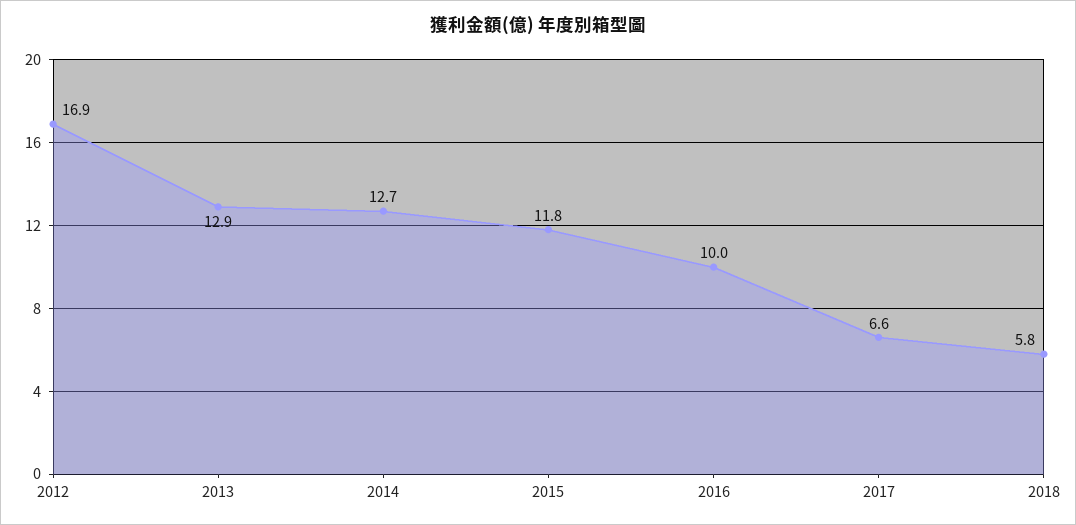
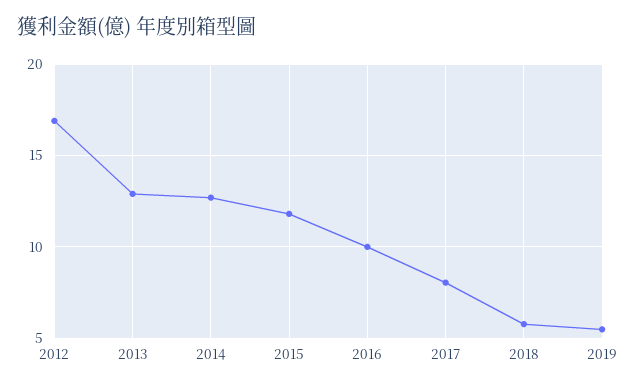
2017: 6.6 -> 8
2019: none -> 5.5

